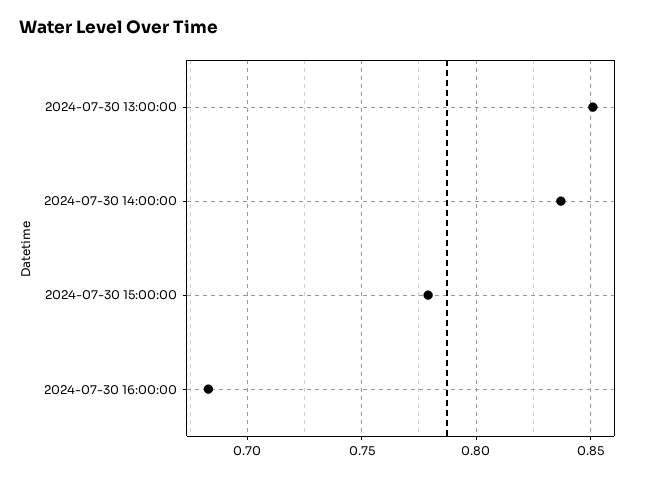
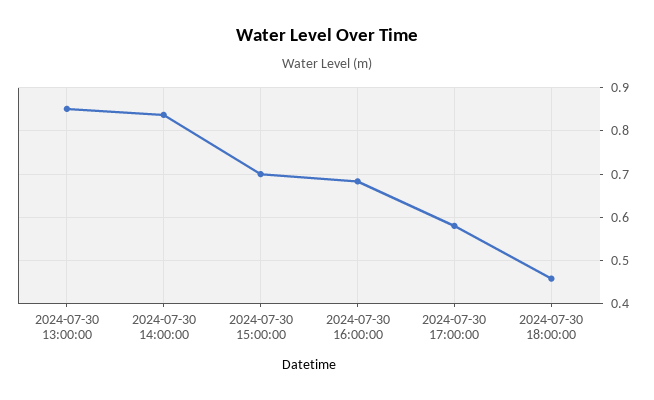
2024-07-30 15:00:00: 0.78 -> 0.7
2024-07-30 17:00:00: none -> 0.58
2024-07-30 18:00:00: none -> 0.46

